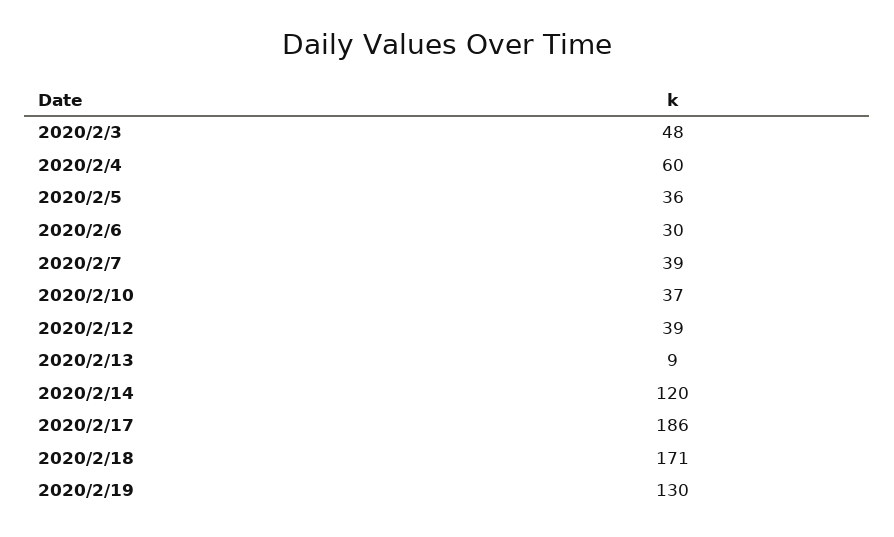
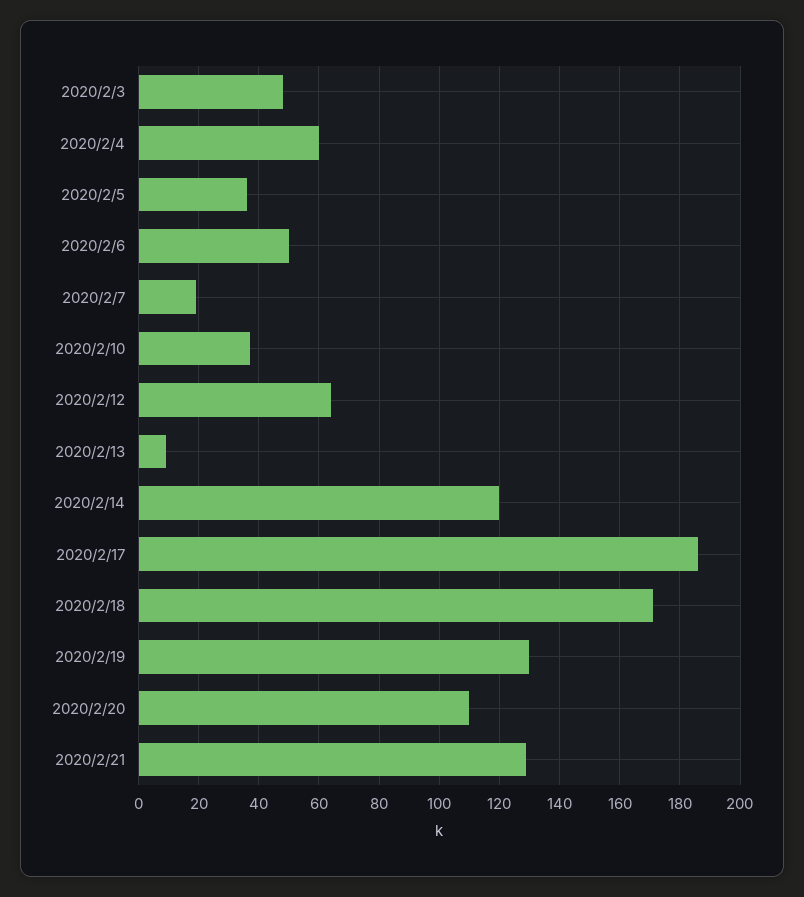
2020/2/6: 30 -> 50
2020/2/7: 39 -> 20
2020/2/12: 39 -> 65
2020/2/20: none -> 110
2020/2/21: none -> 130

